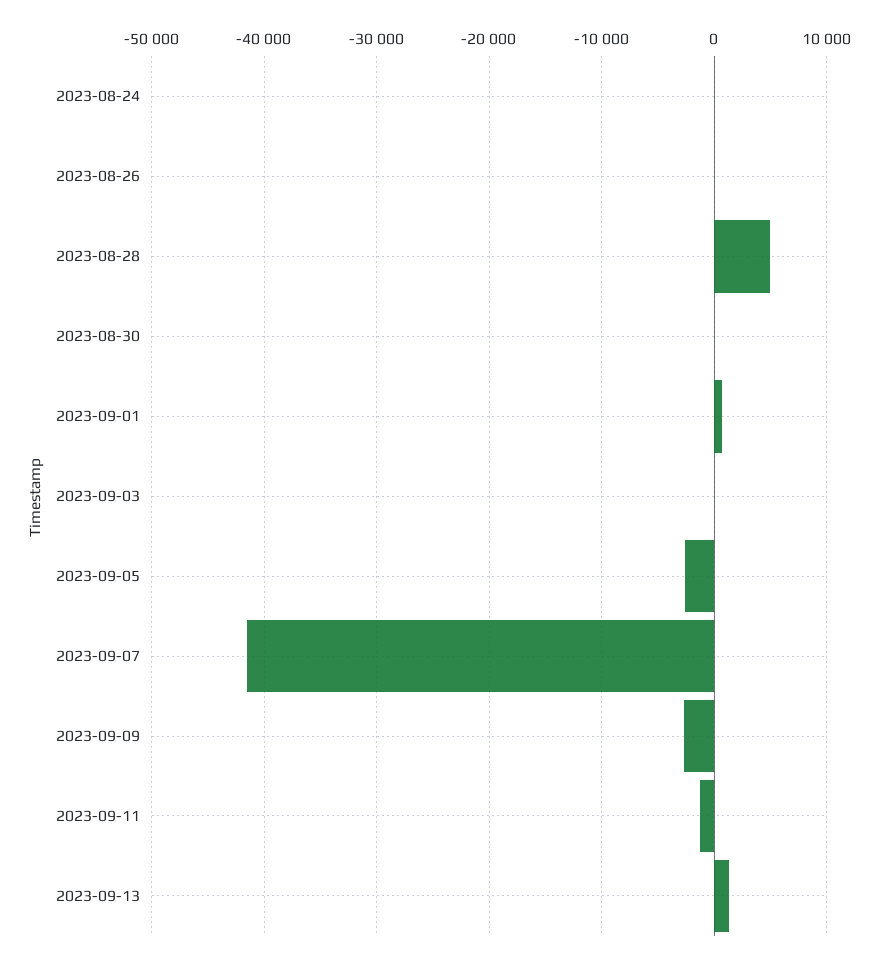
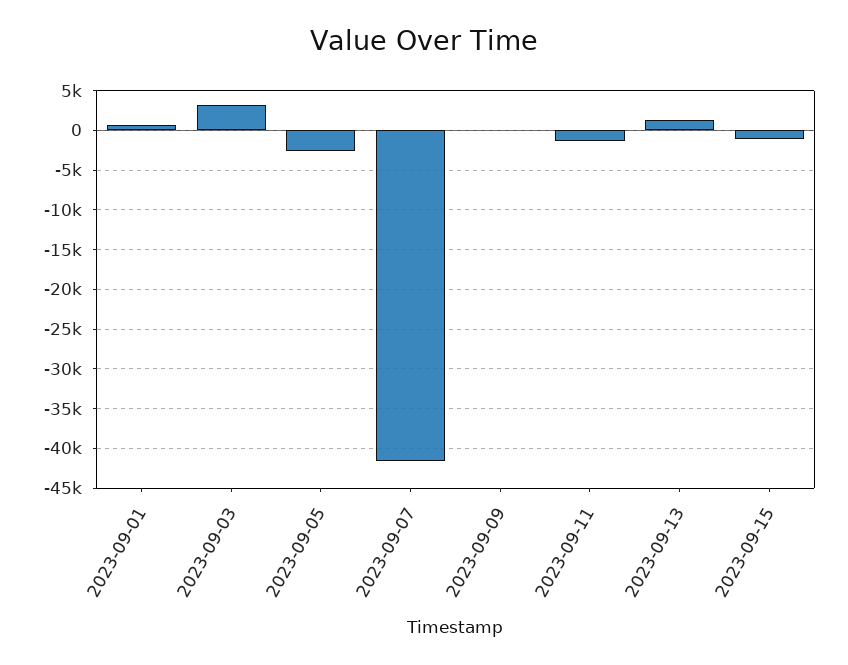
2023-08-24: 0 -> none
2023-08-26: 0 -> none
2023-08-28: 5000 -> none
2023-08-30: 0 -> none
2023-09-03: 0 -> 3000
2023-09-09: -3000 -> 0
2023-09-15: none -> -1000

